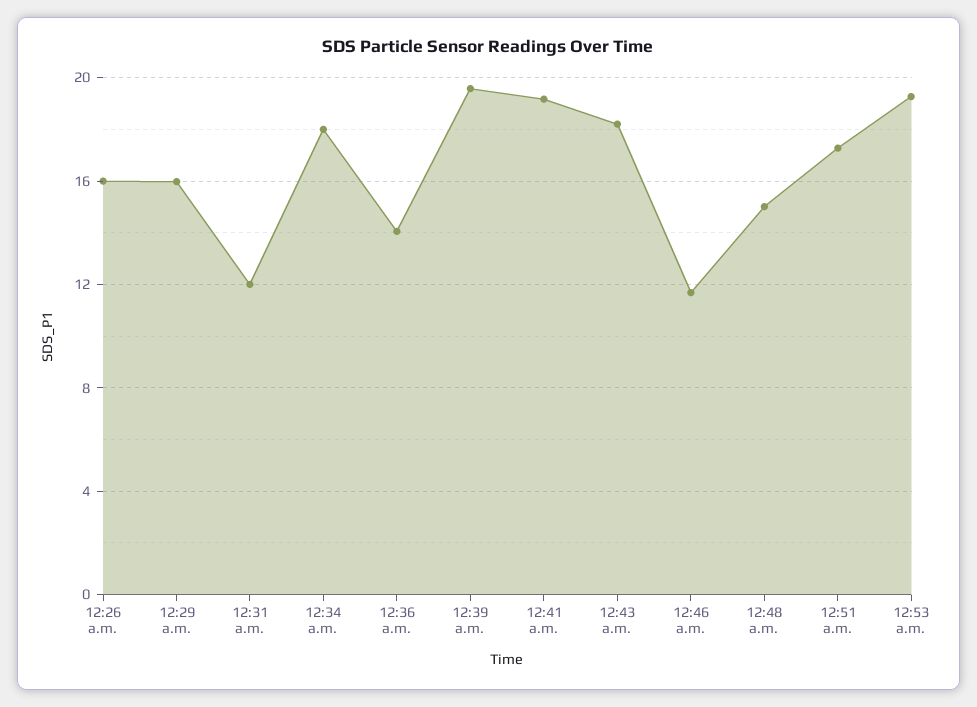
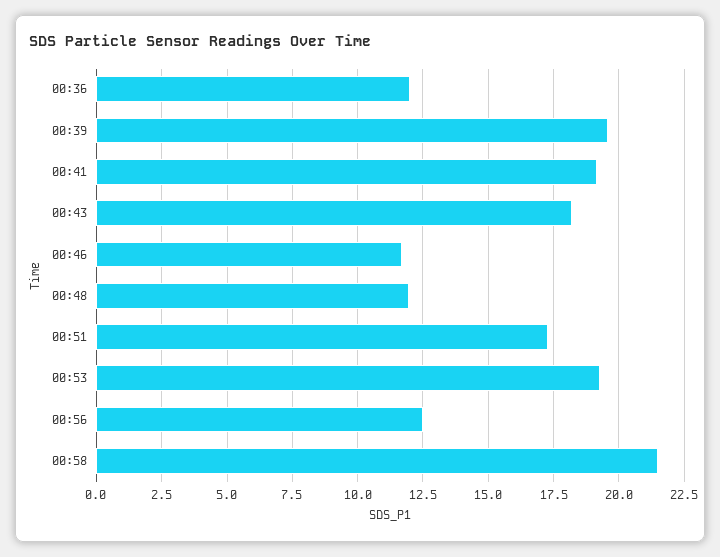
12:26 a.m.: 16 -> none
12:29 a.m.: 16 -> none
12:31 a.m.: 12 -> none
12:34 a.m.: 18 -> none
12:36 a.m.: 14 -> 12
12:48 a.m.: 15 -> 12
00:56: none -> 12.5
00:58: none -> 21.5

